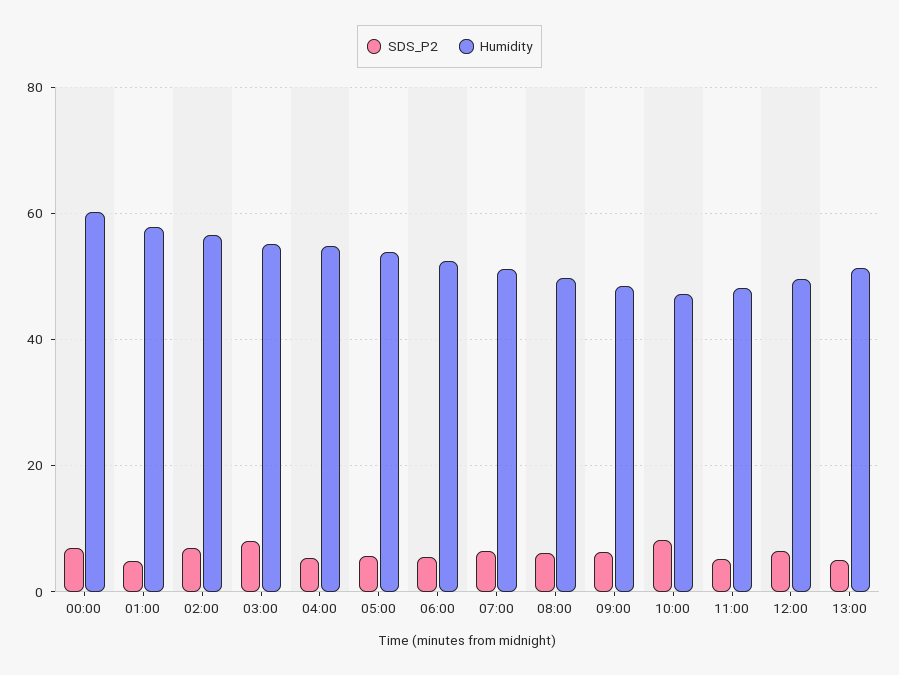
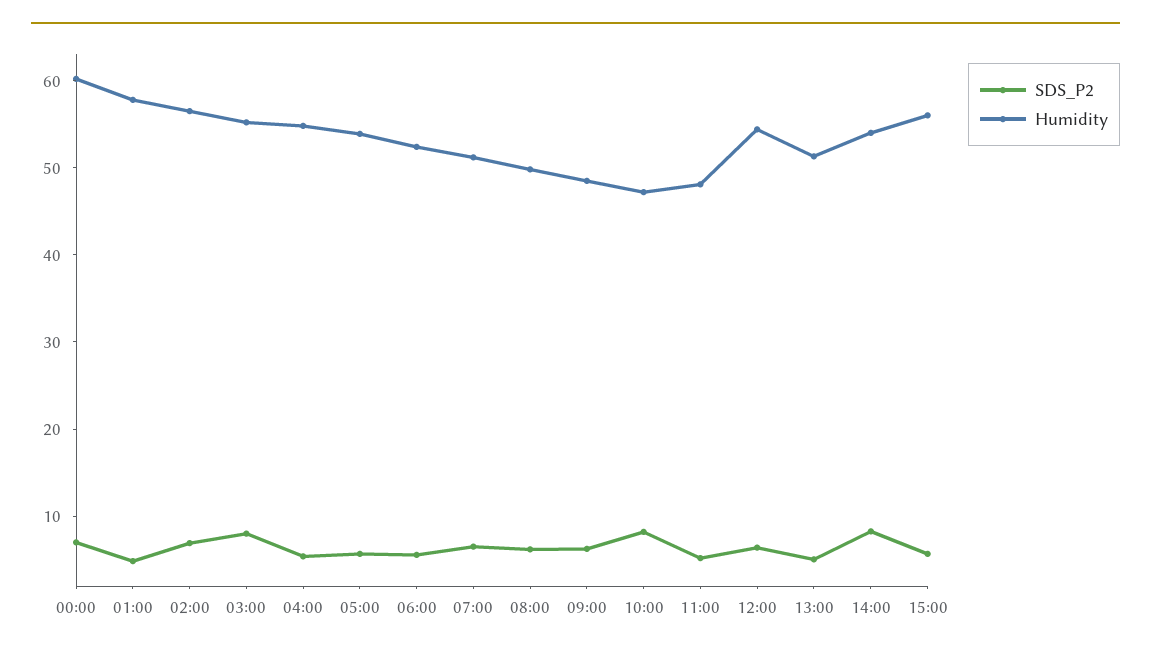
Humidity, 12:00: 50 -> 54
SDS_P2, 14:00: none -> 8
Humidity, 14:00: none -> 54
SDS_P2, 15:00: none -> 6
Humidity, 15:00: none -> 56

